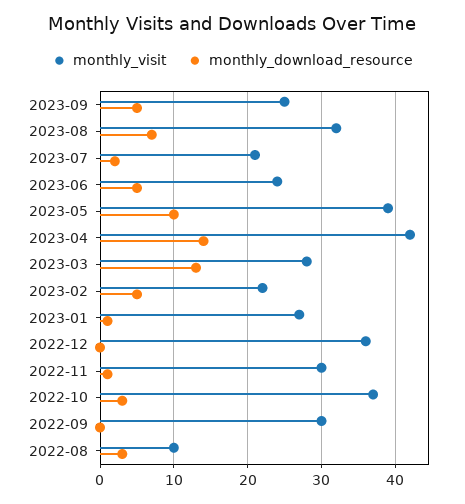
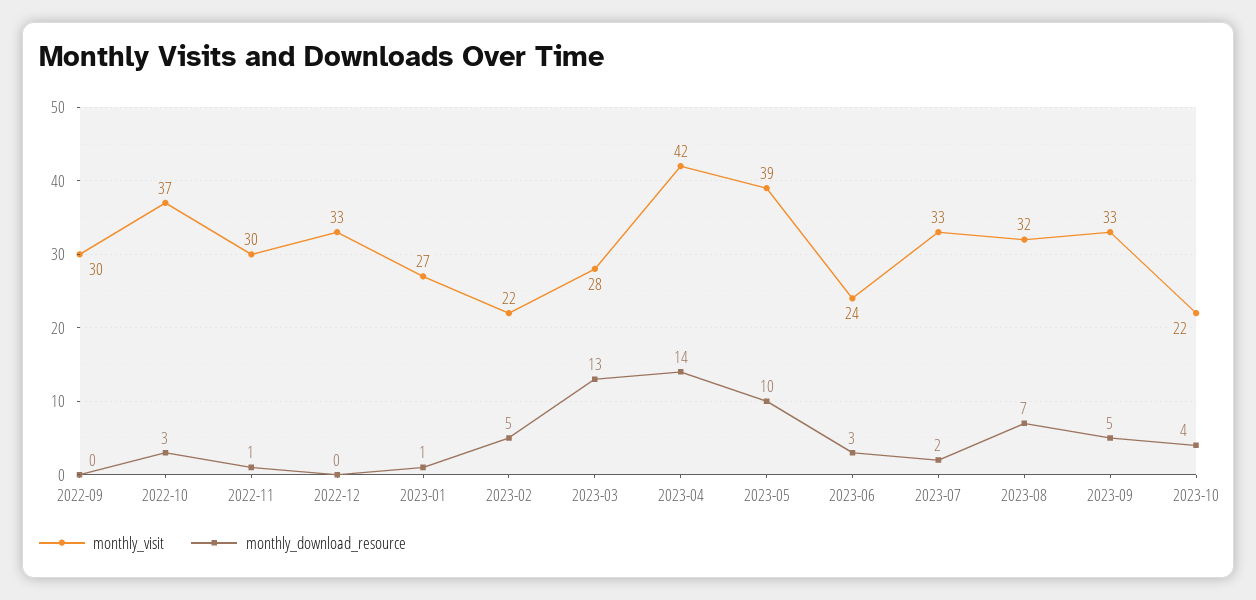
monthly_visit, 2023-09: 25 -> 33
monthly_visit, 2023-07: 21 -> 33
monthly_download_resource, 2023-06: 5 -> 3
monthly_visit, 2022-12: 36 -> 33
monthly_visit, 2022-08: 10 -> none
monthly_download_resource, 2022-08: 3 -> none
monthly_visit, 2023-10: none -> 22
monthly_download_resource, 2023-10: none -> 4

